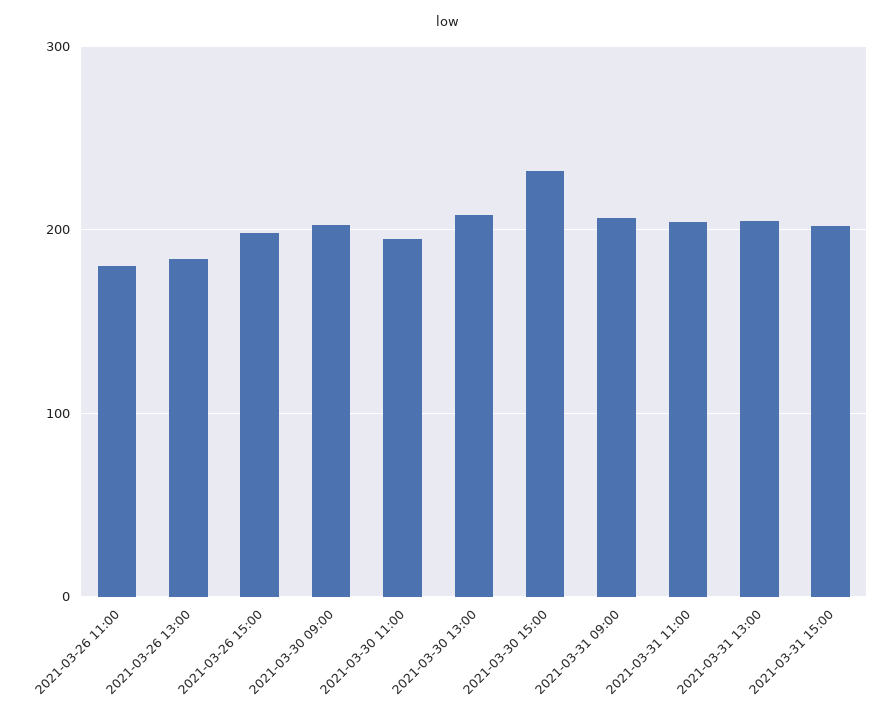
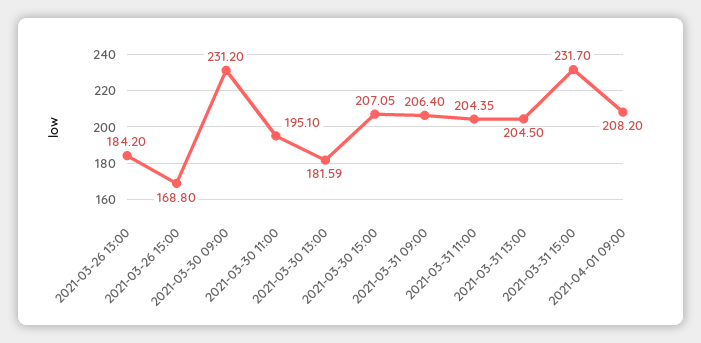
2021-03-26 11:00: 180 -> none
2021-03-26 15:00: 200 -> 168.8
2021-03-30 09:00: 200 -> 231.2
2021-03-30 13:00: 210 -> 181.59
2021-03-30 15:00: 230 -> 207.05
2021-03-31 15:00: 200 -> 231.7
2021-04-01 09:00: none -> 208.2

